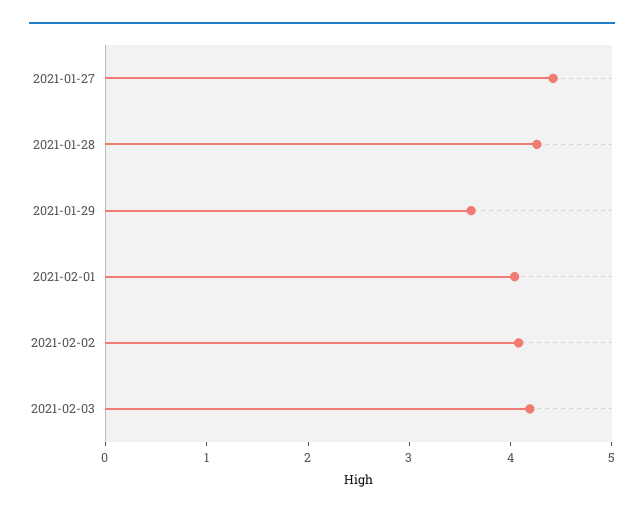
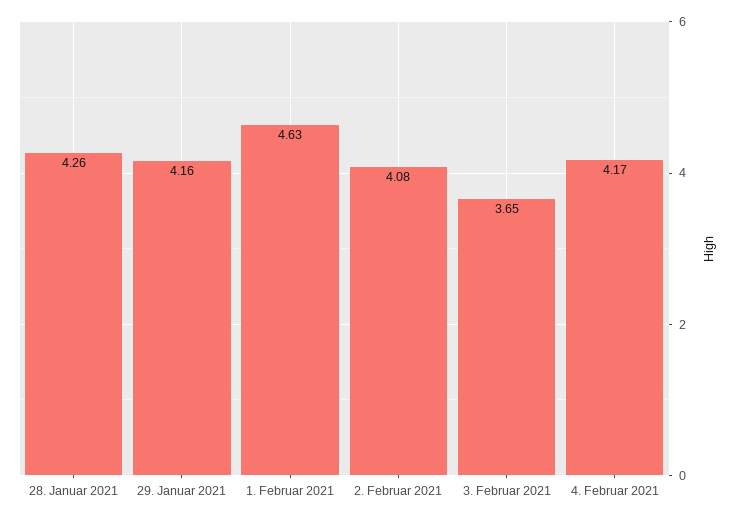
2021-01-27: 4.4 -> none
2021-01-29: 3.6 -> 4.16
2021-02-01: 4 -> 4.63
2021-02-03: 4.2 -> 3.65
4. Februar 2021: none -> 4.17

